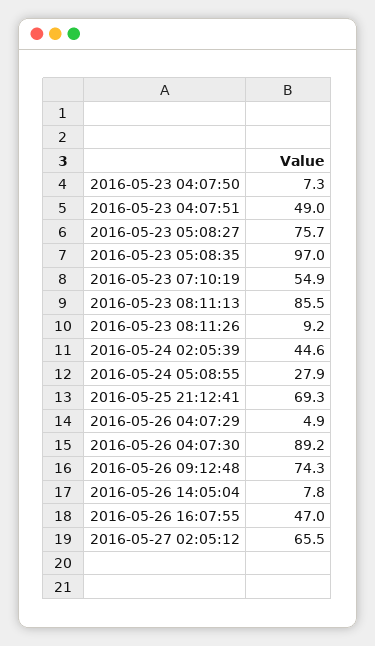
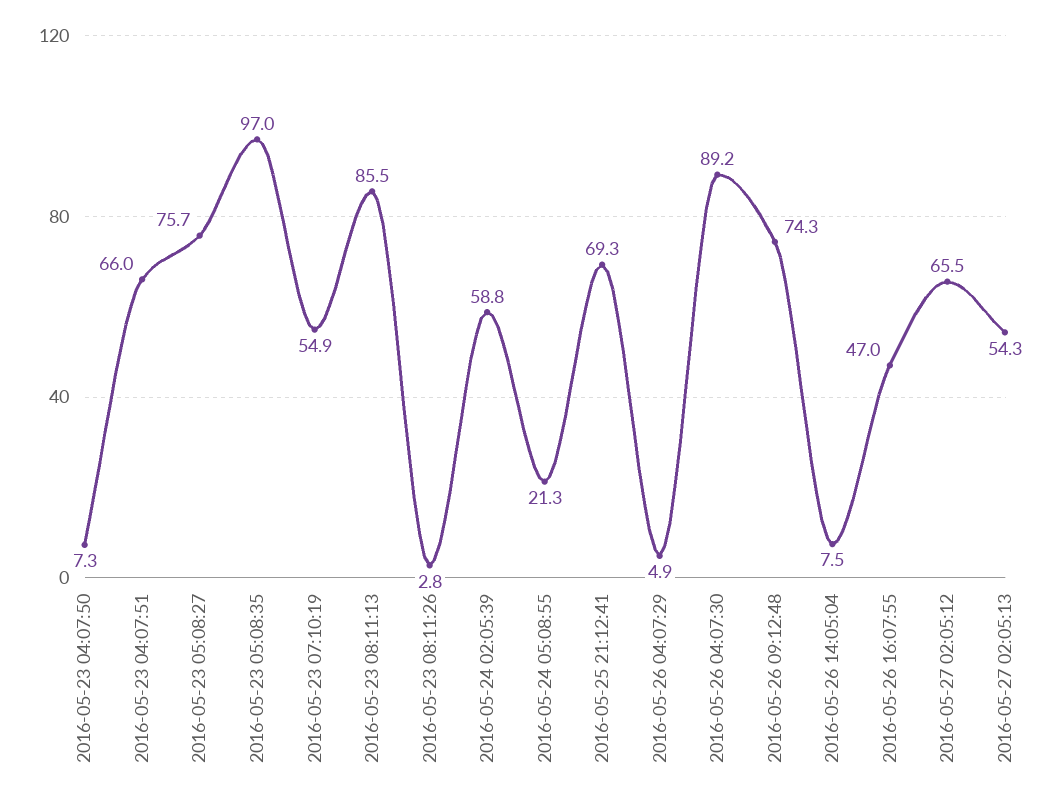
2016-05-23 04:07:51: 49 -> 66
2016-05-23 08:11:26: 9.2 -> 2.8
2016-05-24 02:05:39: 44.6 -> 58.8
2016-05-24 05:08:55: 27.9 -> 21.3
2016-05-26 14:05:04: 7.8 -> 7.5
2016-05-27 02:05:13: none -> 54.3

